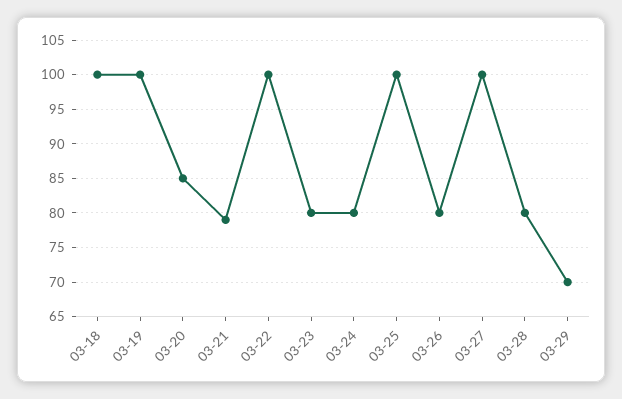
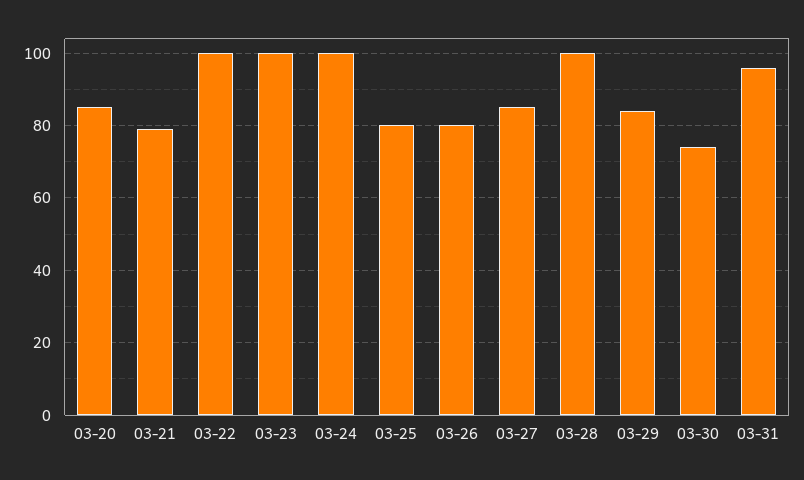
03-18: 100 -> none
03-19: 100 -> none
03-23: 80 -> 100
03-24: 80 -> 100
03-25: 100 -> 80
03-27: 100 -> 85
03-28: 80 -> 100
03-29: 70 -> 85
03-30: none -> 75
03-31: none -> 95

